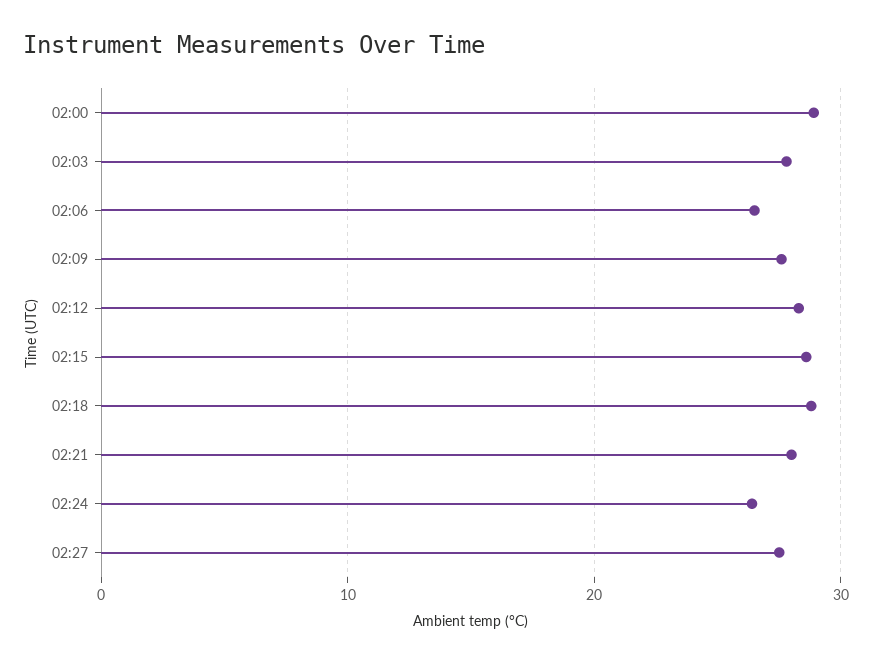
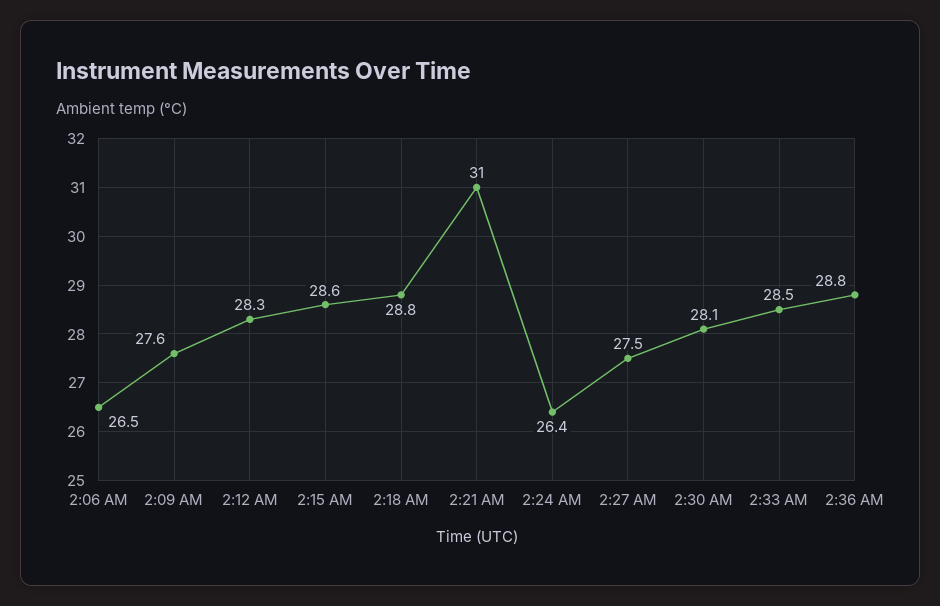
02:00: 29 -> none
02:03: 28 -> none
02:21: 28 -> 31
2:30 AM: none -> 28.1
2:33 AM: none -> 28.5
2:36 AM: none -> 28.8

